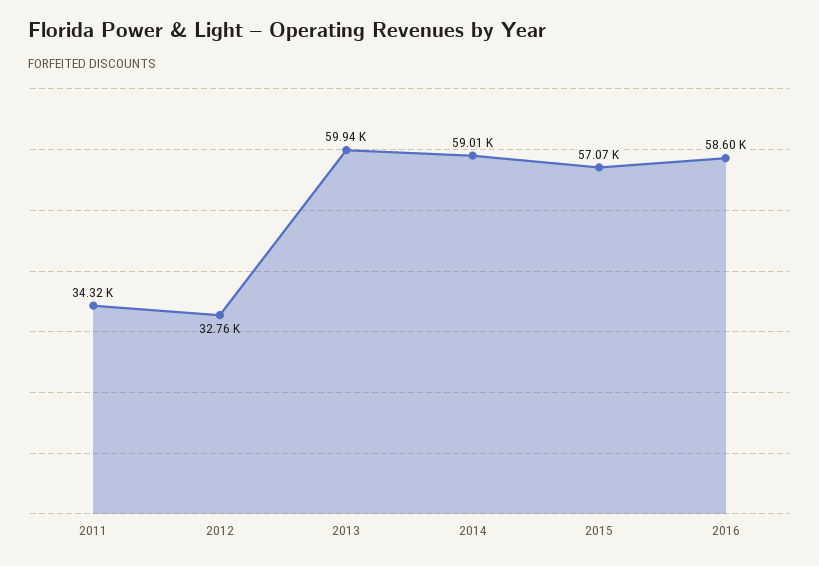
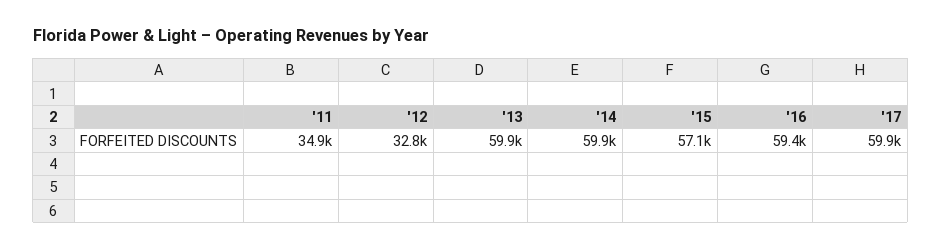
2011: 34320 -> 34900
2014: 59010 -> 59900
2016: 58600 -> 59400
'17: none -> 59900

